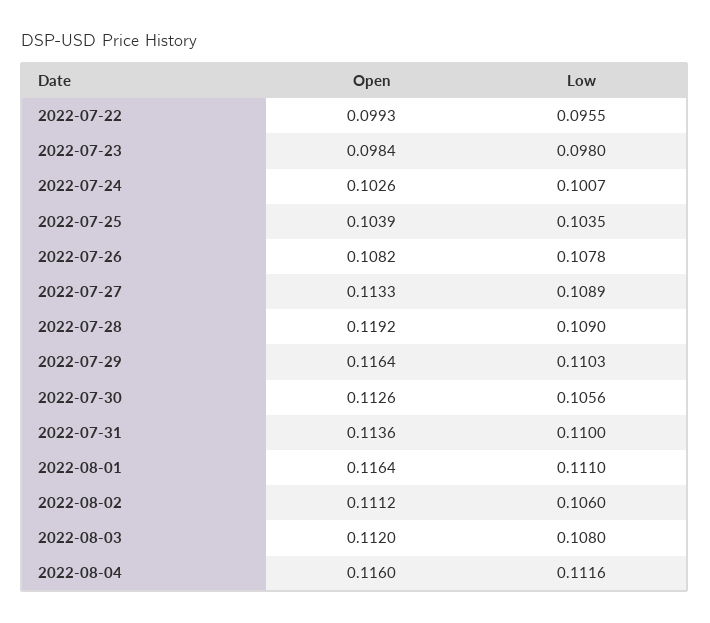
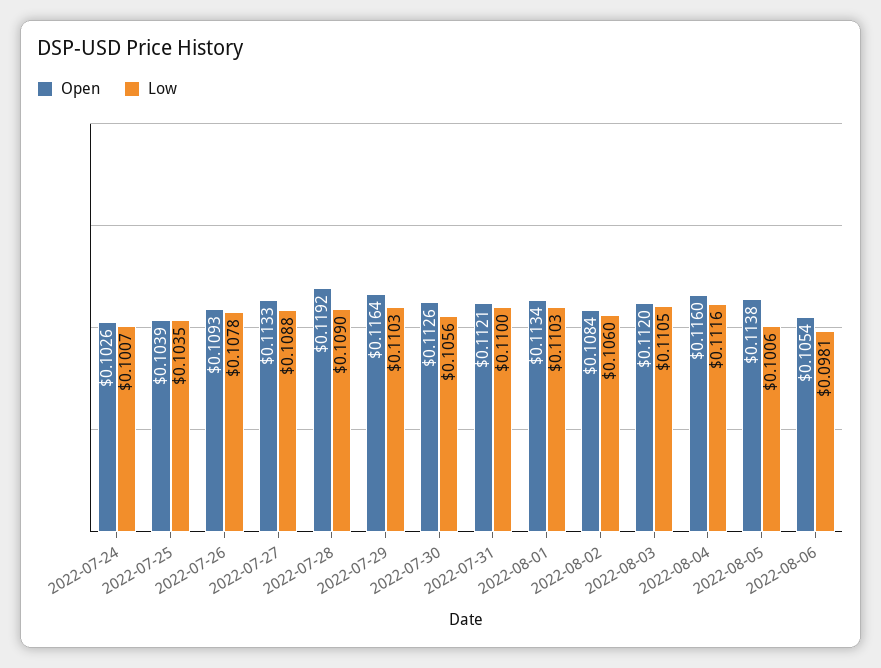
Open, 2022-07-22: 0.0993 -> none
Low, 2022-07-22: 0.0955 -> none
Open, 2022-07-23: 0.0984 -> none
Low, 2022-07-23: 0.098 -> none
Open, 2022-07-26: 0.1082 -> 0.1093
Low, 2022-07-27: 0.1089 -> 0.1088
Open, 2022-07-31: 0.1136 -> 0.1121
Open, 2022-08-01: 0.1164 -> 0.1134
Low, 2022-08-01: 0.111 -> 0.1103
Open, 2022-08-02: 0.1112 -> 0.1084
Low, 2022-08-03: 0.108 -> 0.1105
Open, 2022-08-05: none -> 0.1138
Low, 2022-08-05: none -> 0.1006
Open, 2022-08-06: none -> 0.1054
Low, 2022-08-06: none -> 0.0981

